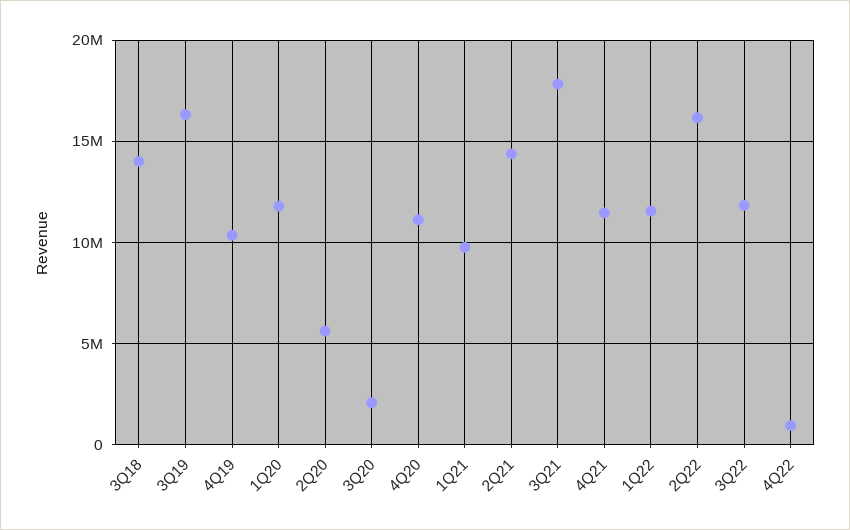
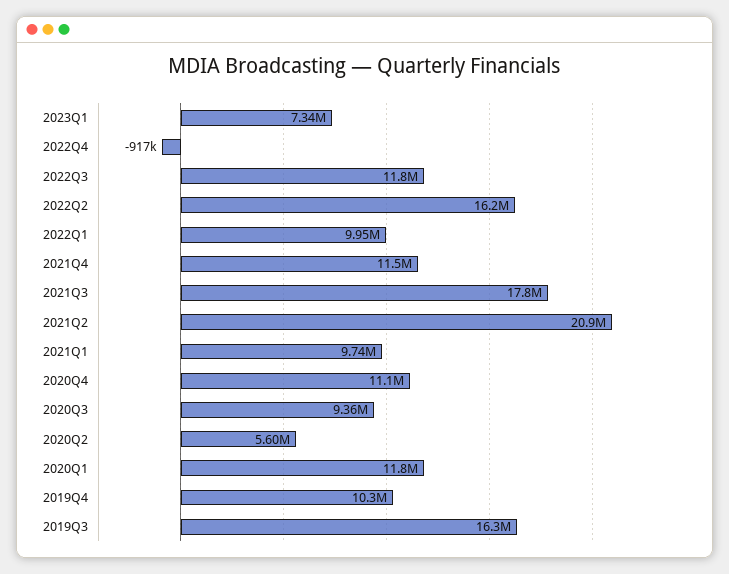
3Q18: 14000000 -> none
3Q20: 2000000 -> 9360000
2Q21: 14500000 -> 20900000
1Q22: 11500000 -> 9950000
4Q22: 1000000 -> -917000
2023Q1: none -> 7340000

